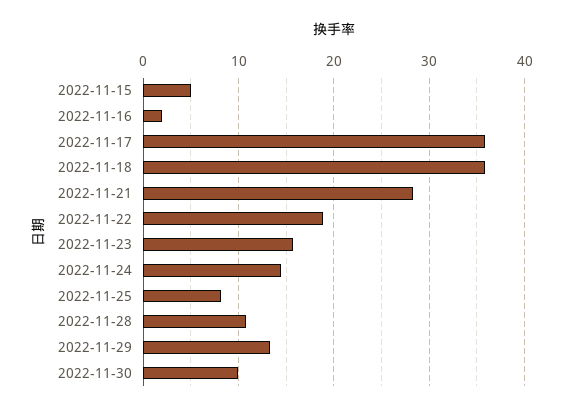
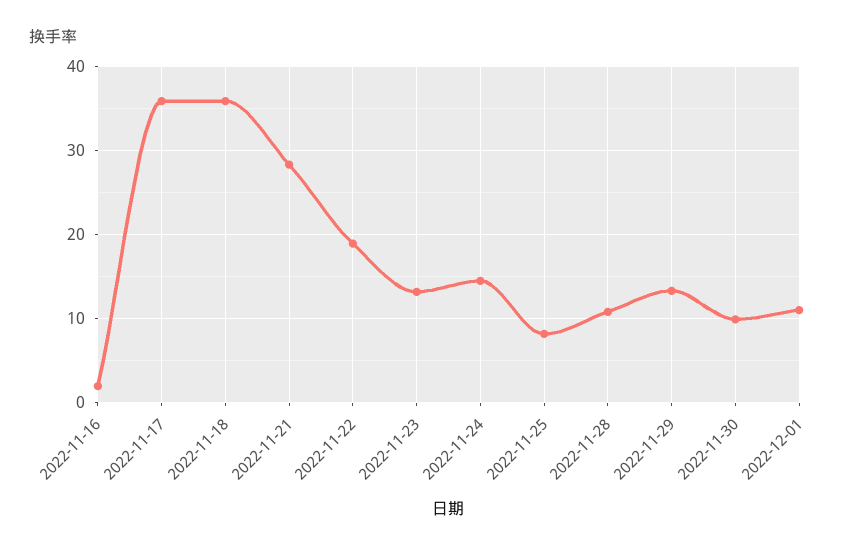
2022-11-15: 5 -> none
2022-11-23: 16 -> 13
2022-12-01: none -> 11

